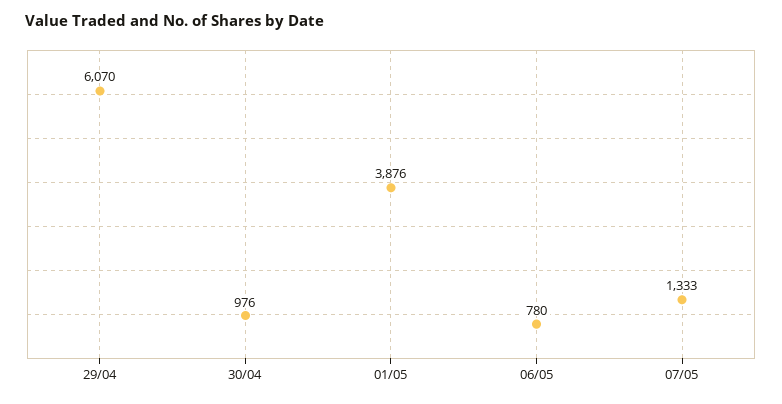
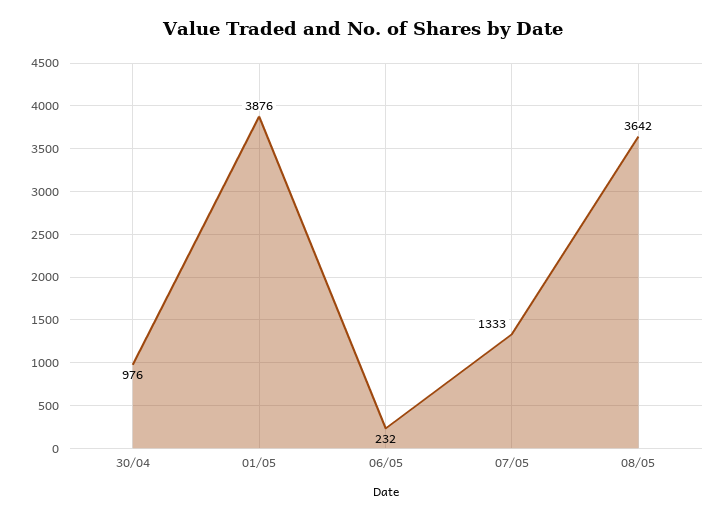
29/04: 6070 -> none
06/05: 780 -> 232
08/05: none -> 3642

